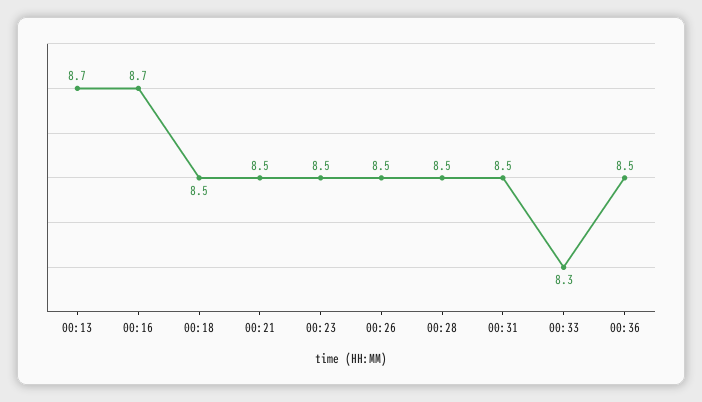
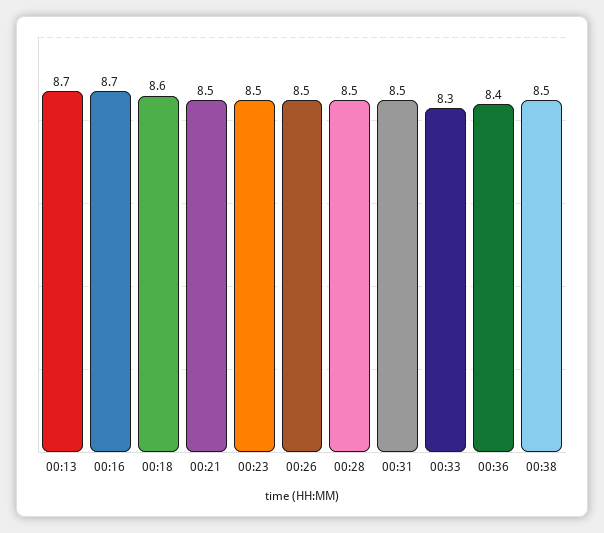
00:18: 8.5 -> 8.6
00:36: 8.5 -> 8.4
00:38: none -> 8.5

